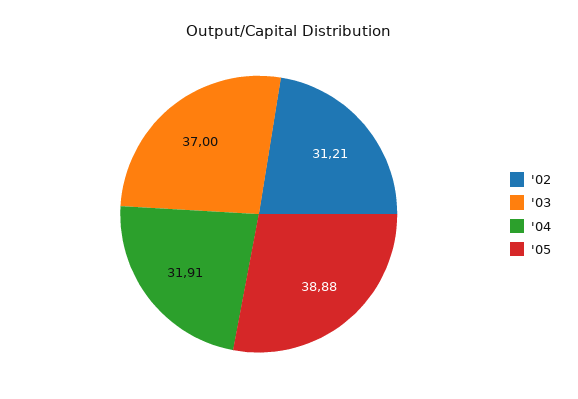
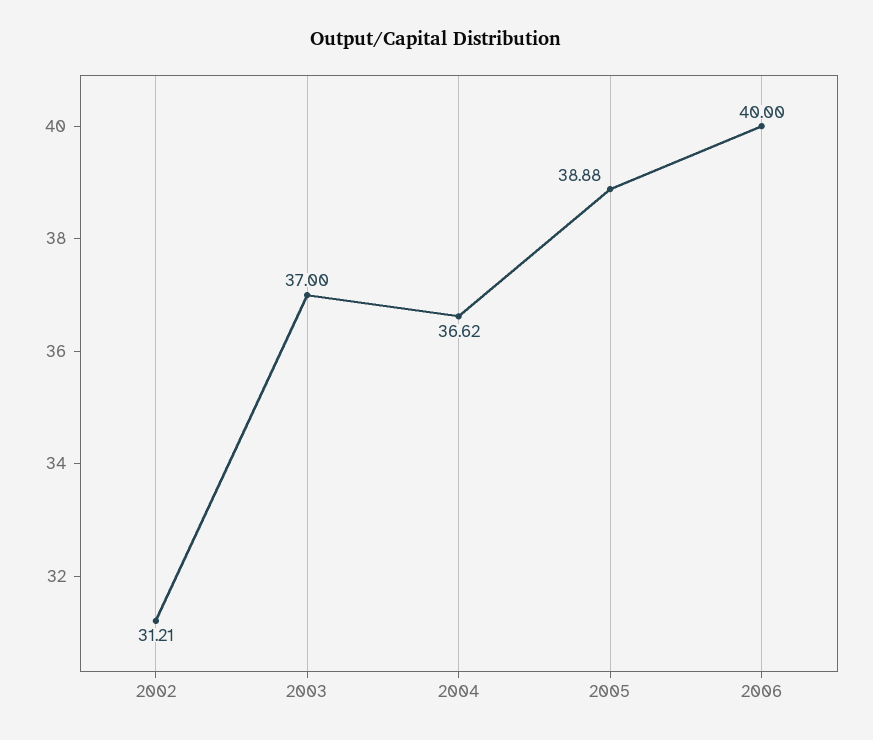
'04: 31.91 -> 36.62
2006: none -> 40

